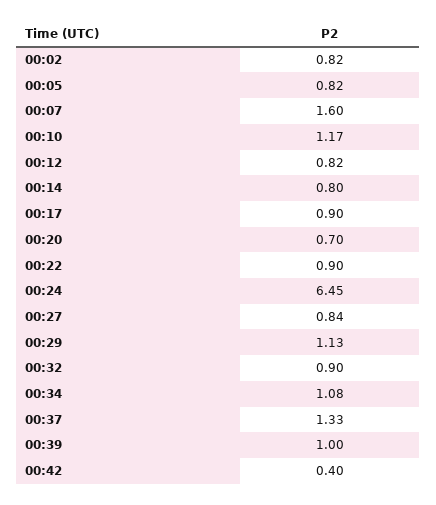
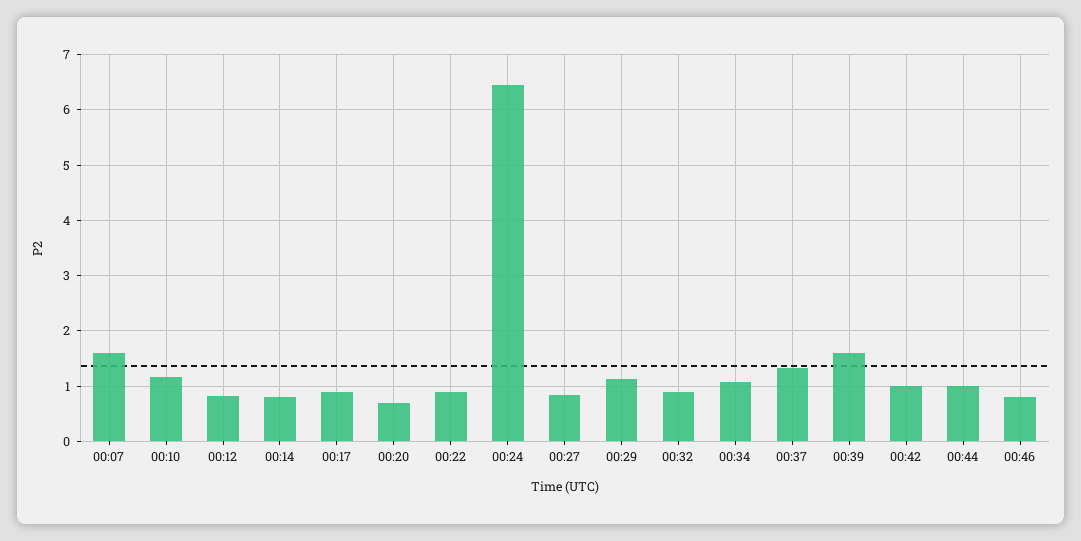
00:02: 0.82 -> none
00:05: 0.82 -> none
00:39: 1 -> 1.6
00:42: 0.4 -> 1
00:44: none -> 1
00:46: none -> 0.8

